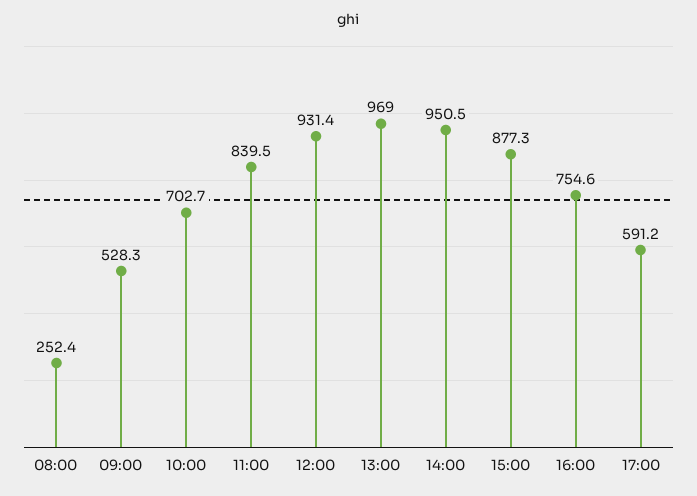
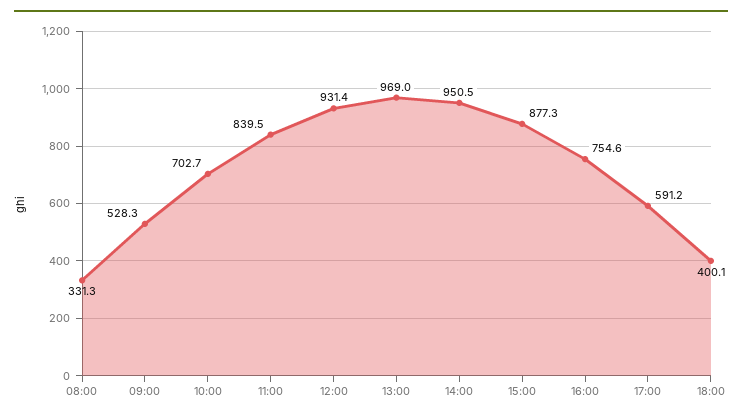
08:00: 252.4 -> 331.3
18:00: none -> 400.1

